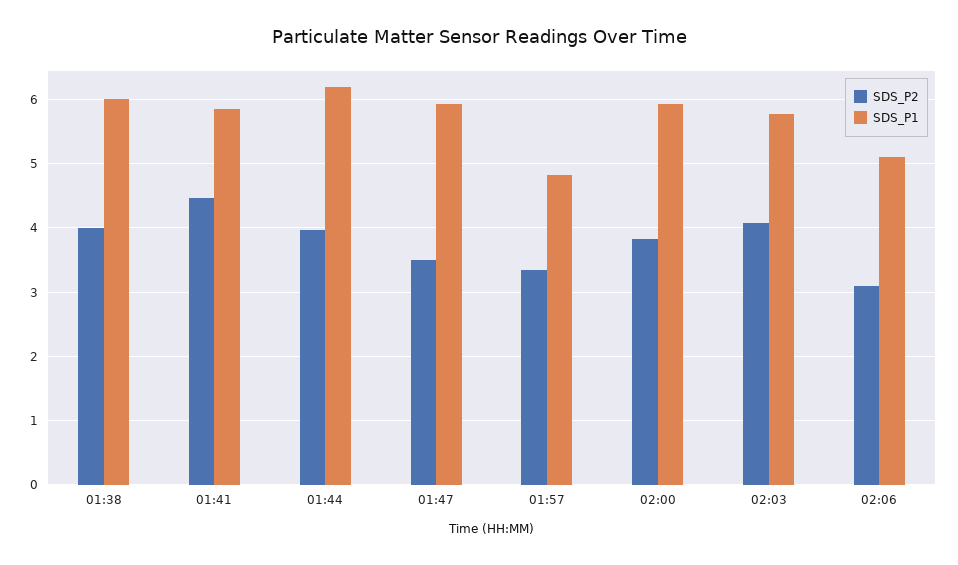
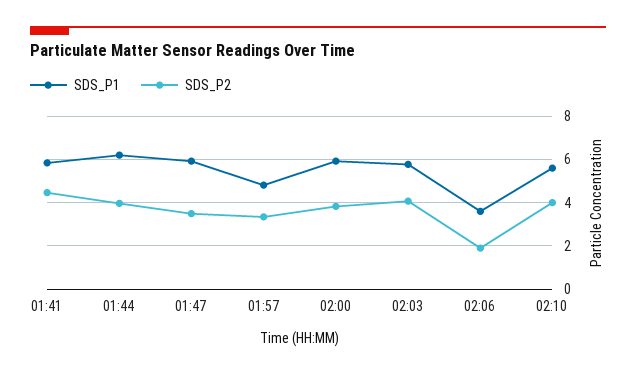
SDS_P2, 01:38: 4 -> none
SDS_P1, 01:38: 6 -> none
SDS_P2, 02:06: 3.1 -> 2
SDS_P1, 02:06: 5.1 -> 3.5
SDS_P1, 02:10: none -> 5.5
SDS_P2, 02:10: none -> 4

